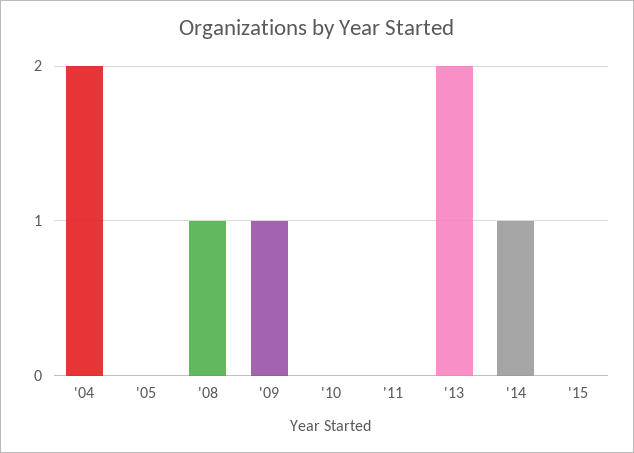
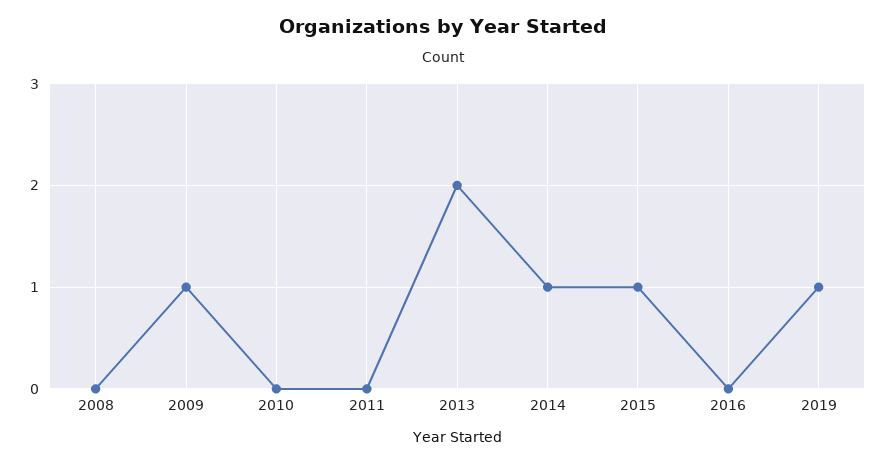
'04: 2 -> none
'05: 0 -> none
'08: 1 -> 0
'15: 0 -> 1
2016: none -> 0
2019: none -> 1

